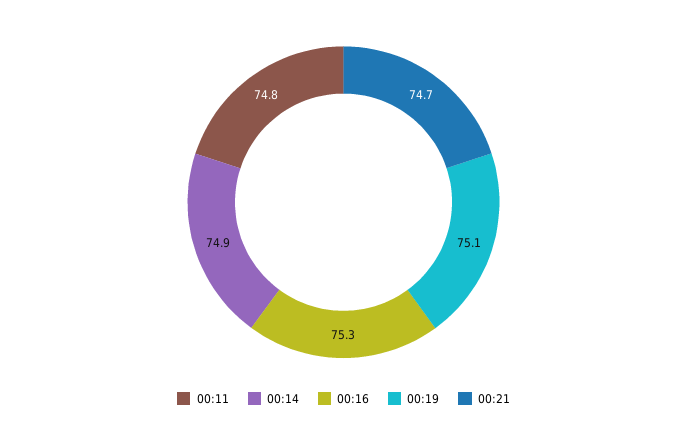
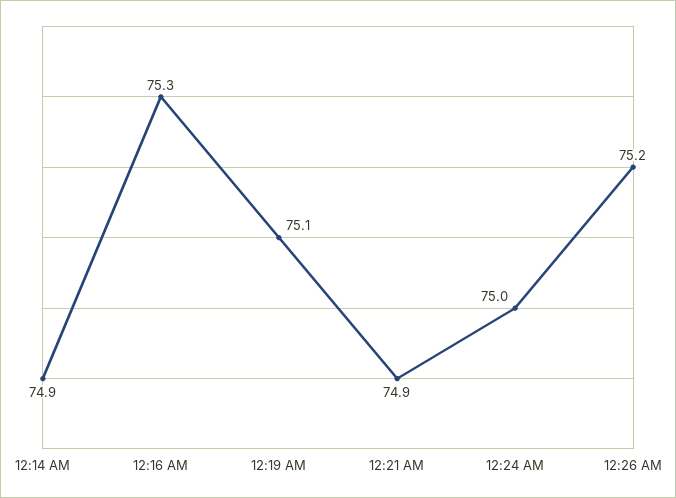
00:11: 74.8 -> none
00:21: 74.7 -> 74.9
12:24 AM: none -> 75
12:26 AM: none -> 75.2

